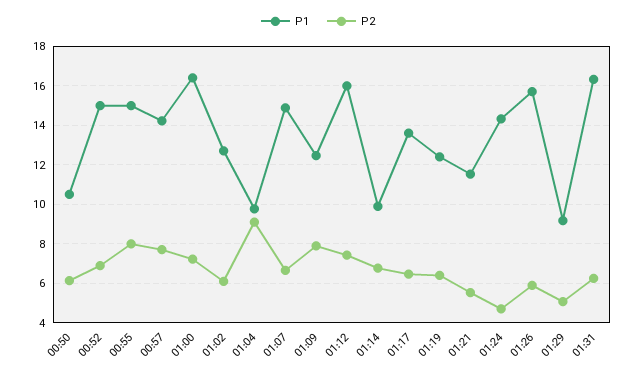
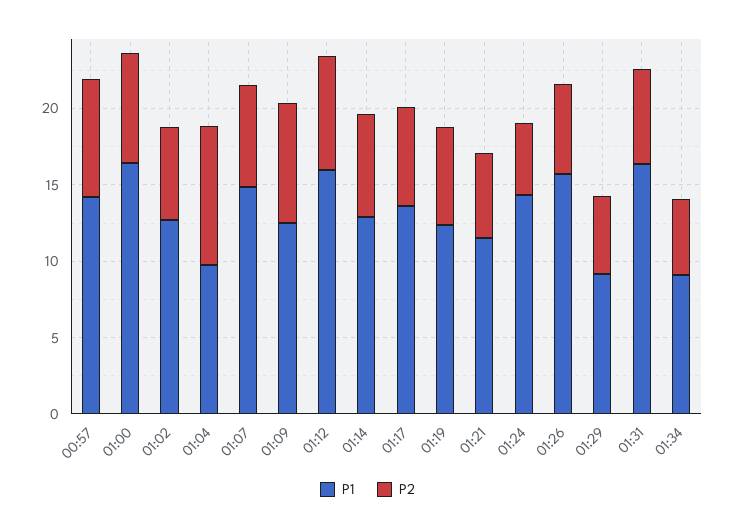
P1, 00:50: 10.5 -> none
P2, 00:50: 6 -> none
P1, 00:52: 15 -> none
P2, 00:52: 7 -> none
P1, 00:55: 15 -> none
P2, 00:55: 8 -> none
P1, 01:14: 10 -> 13
P1, 01:34: none -> 9
P2, 01:34: none -> 5

